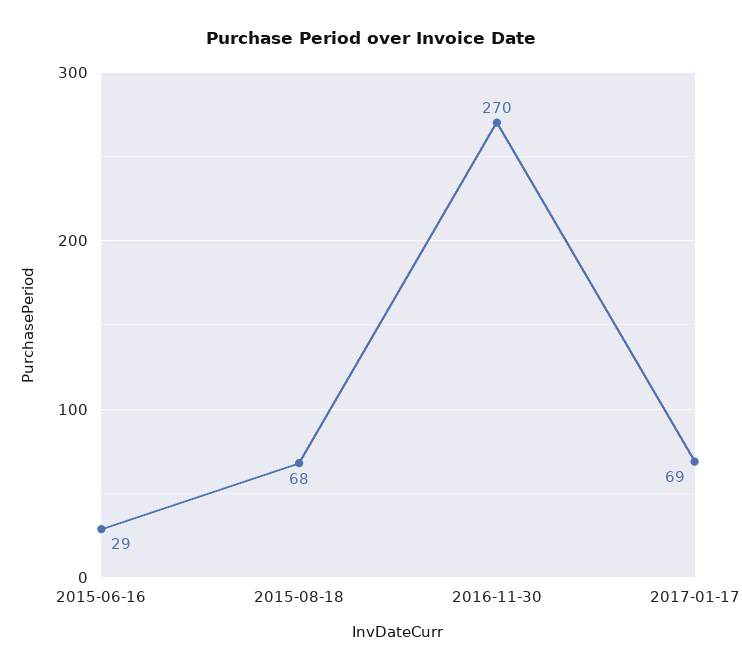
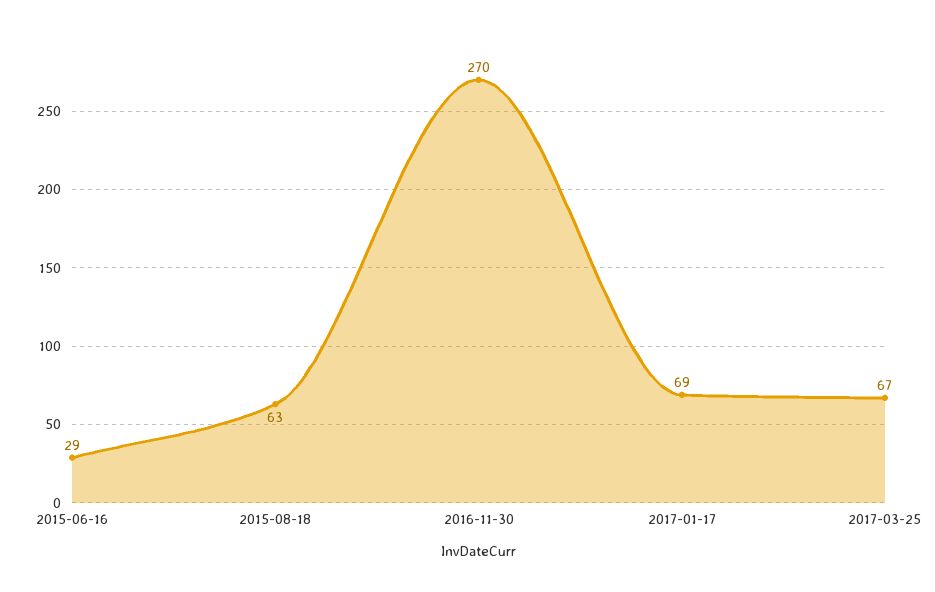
2015-08-18: 68 -> 63
2017-03-25: none -> 67

